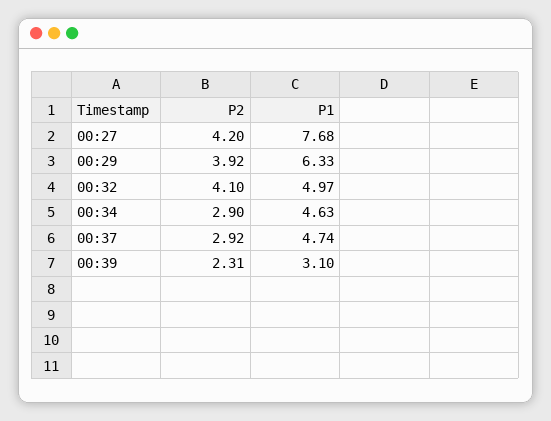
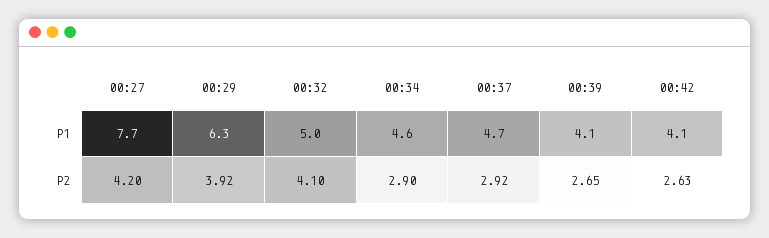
P2, 00:39: 2.31 -> 2.65
P1, 00:39: 3.1 -> 4.1
P1, 00:42: none -> 4.1
P2, 00:42: none -> 2.63

